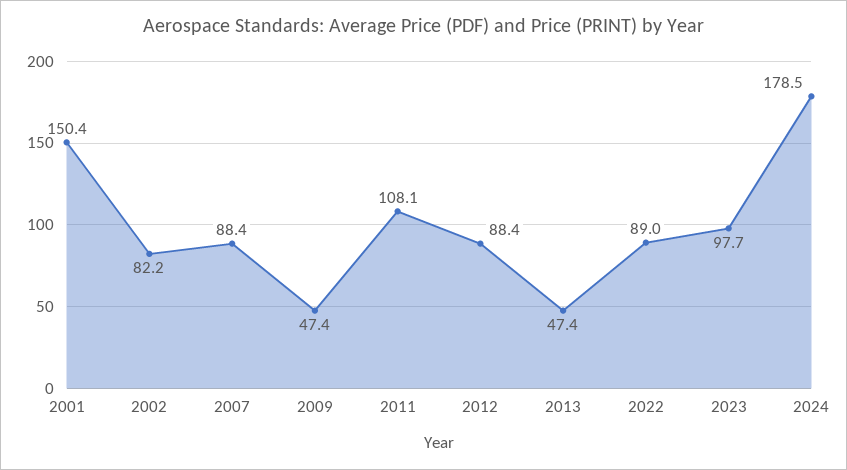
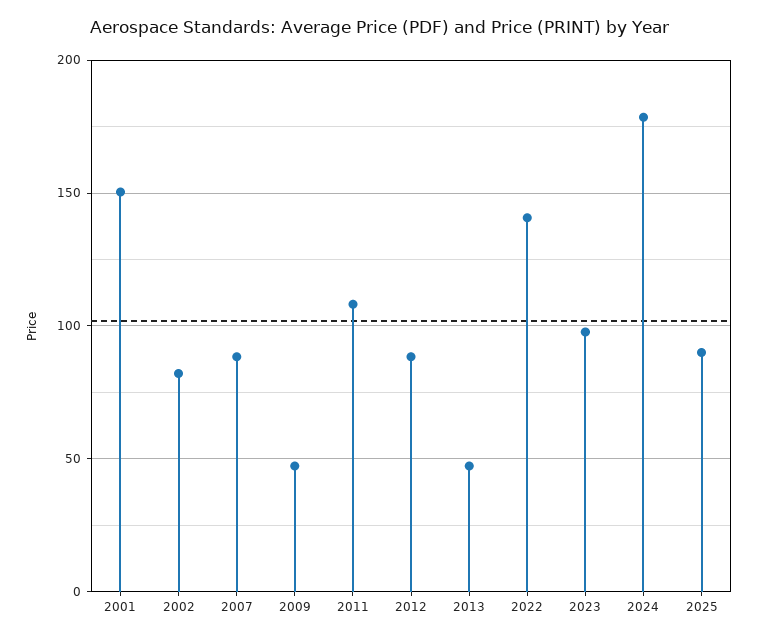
2022: 89 -> 140
2025: none -> 90

